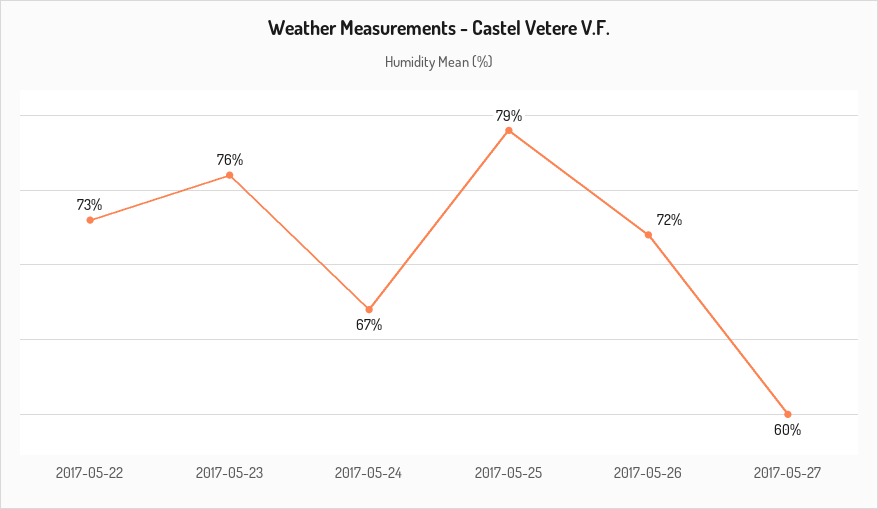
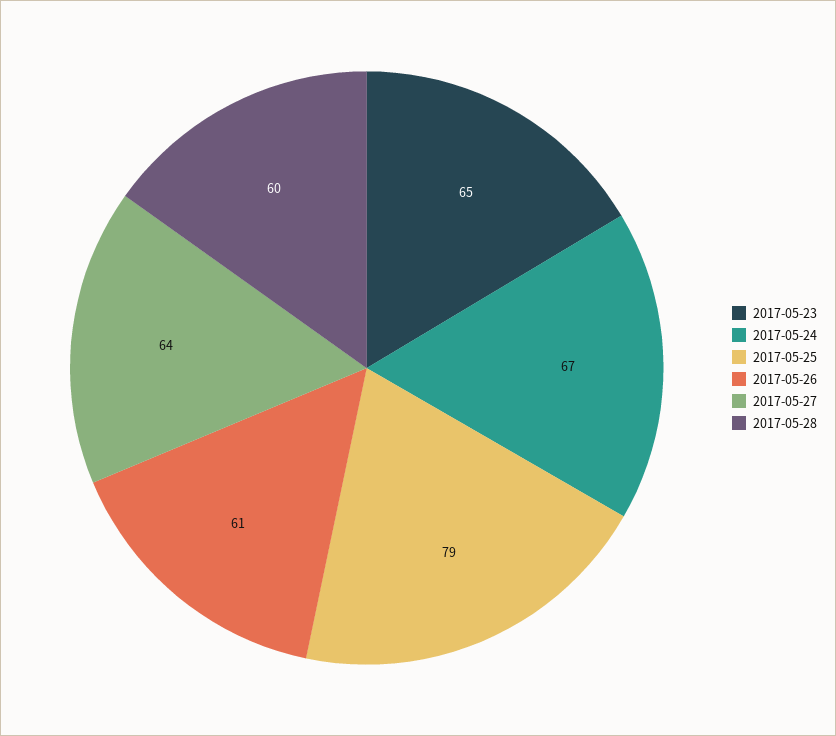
2017-05-22: 73 -> none
2017-05-23: 76 -> 65
2017-05-26: 72 -> 61
2017-05-27: 60 -> 64
2017-05-28: none -> 60

